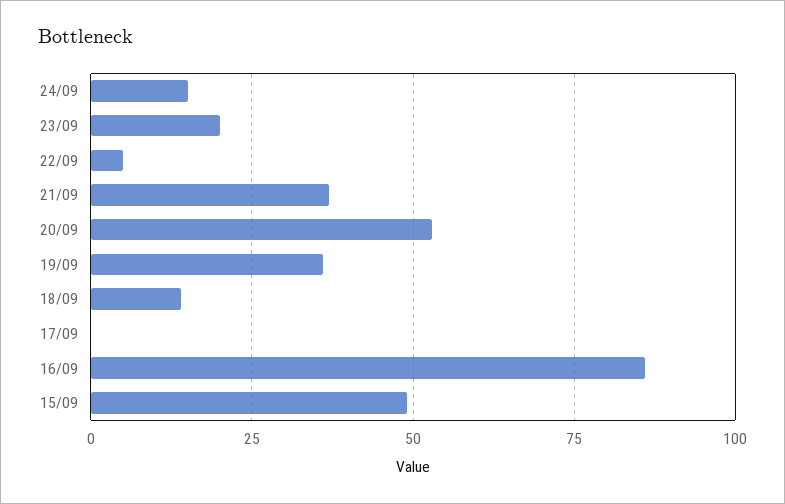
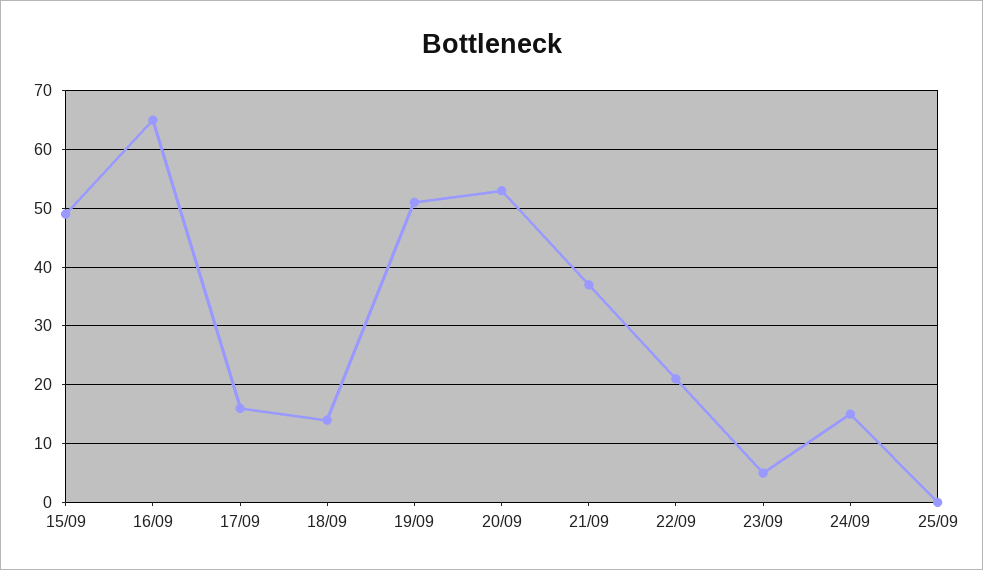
23/09: 20 -> 5
22/09: 5 -> 20
19/09: 35 -> 50
17/09: 0 -> 15
16/09: 85 -> 65
25/09: none -> 0

